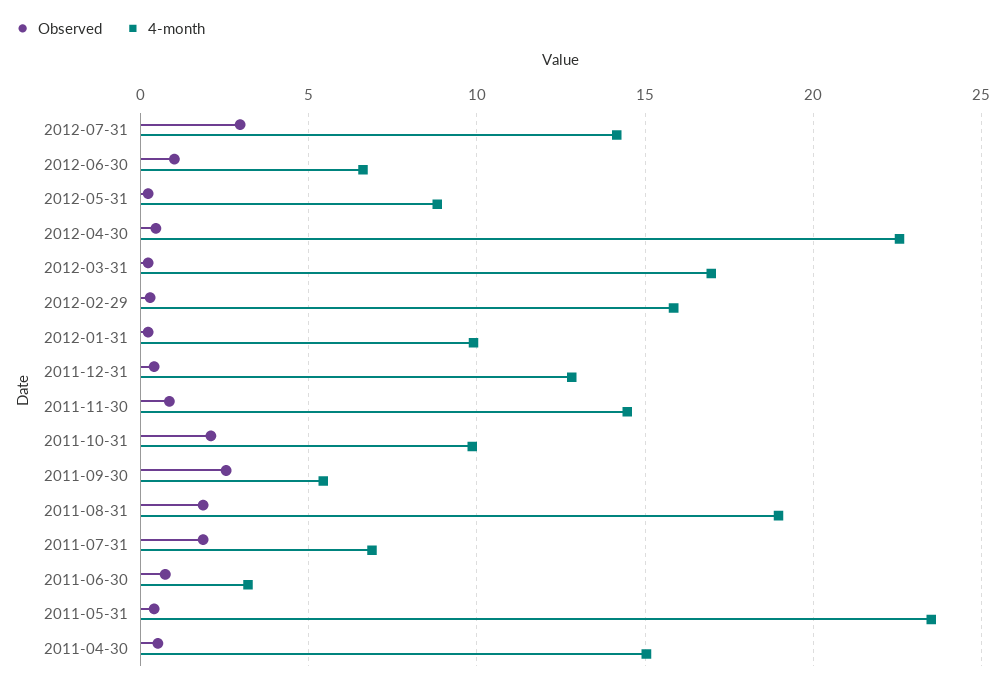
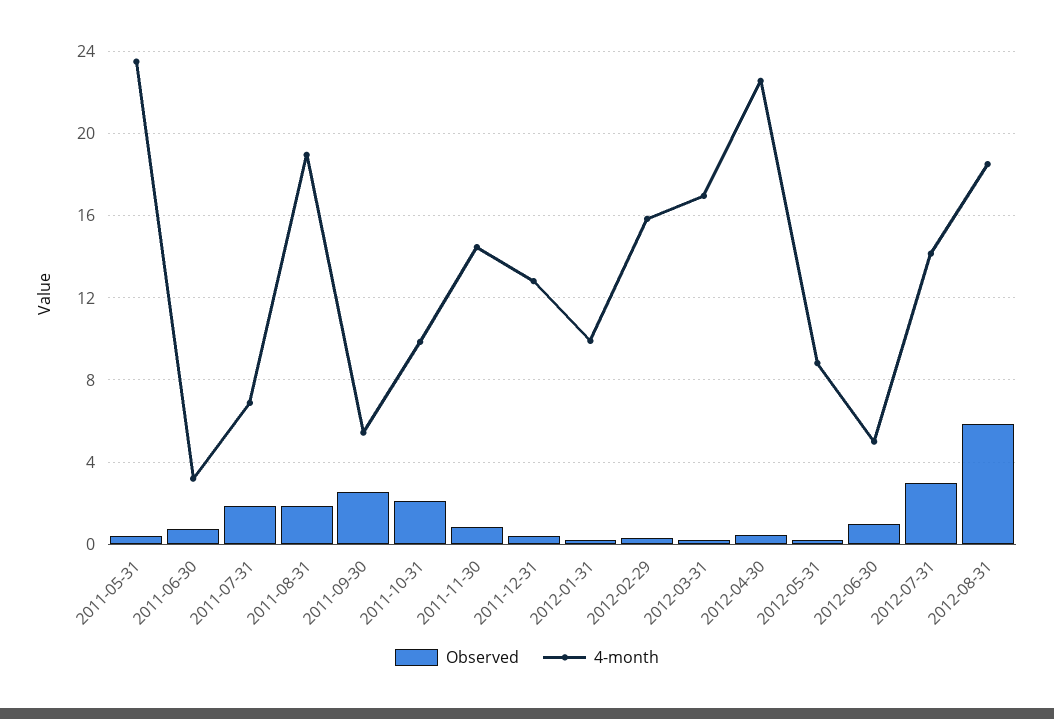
4-month, 2012-06-30: 6.5 -> 5
Observed, 2011-04-30: 0.5 -> none
4-month, 2011-04-30: 15 -> none
Observed, 2012-08-31: none -> 6
4-month, 2012-08-31: none -> 18.5

